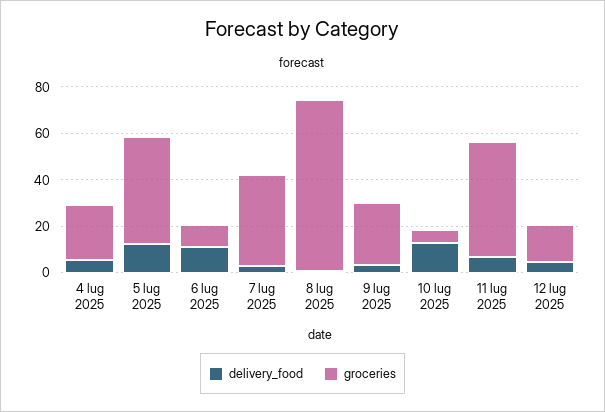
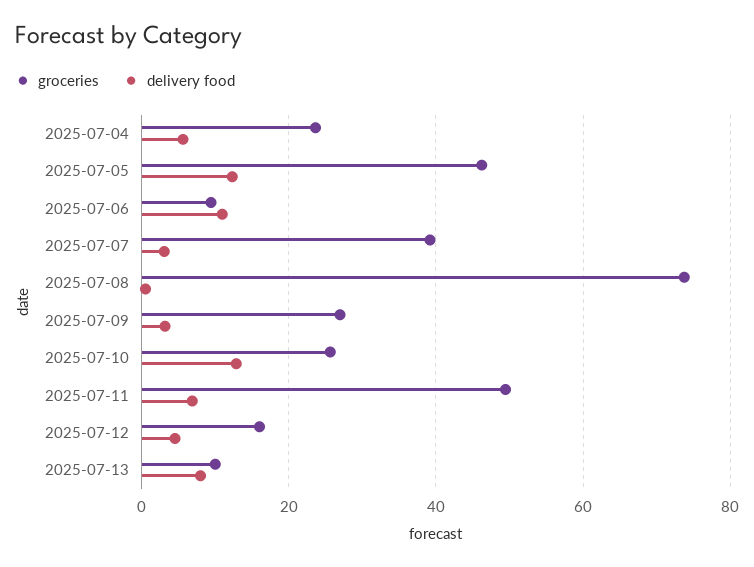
groceries, 10 lug 2025: 5 -> 26
groceries, 2025-07-13: none -> 10
delivery_food, 2025-07-13: none -> 8

